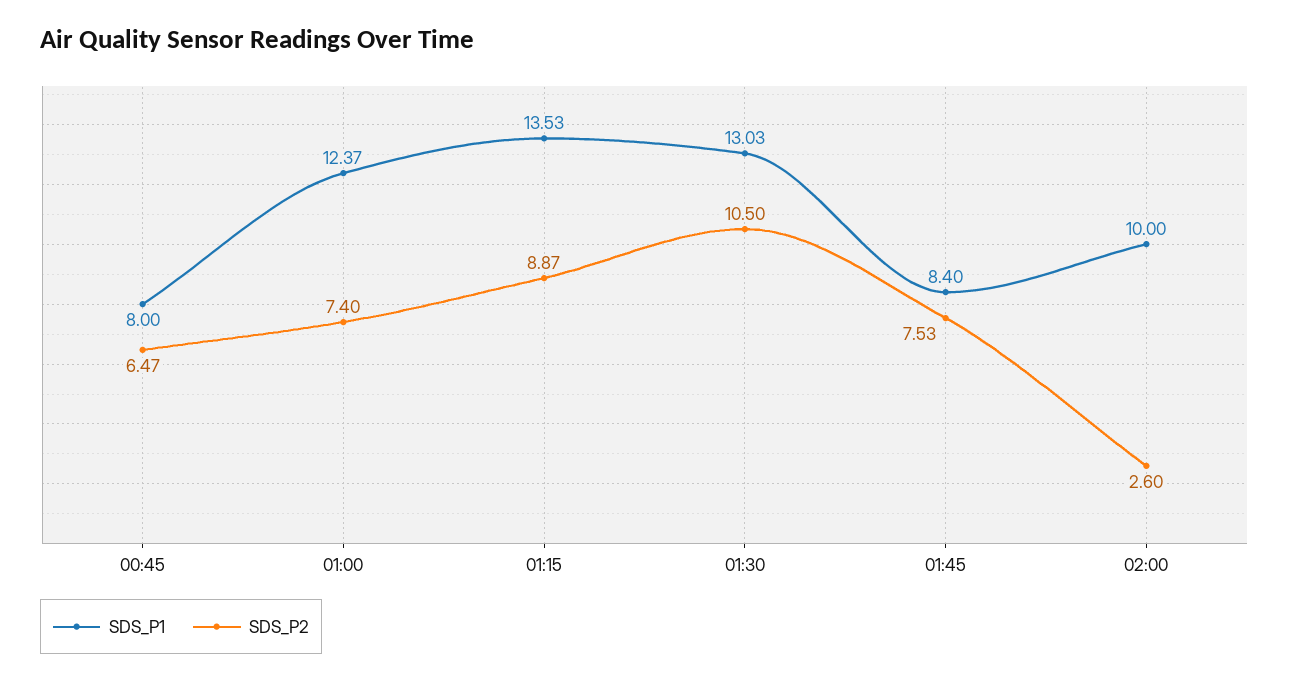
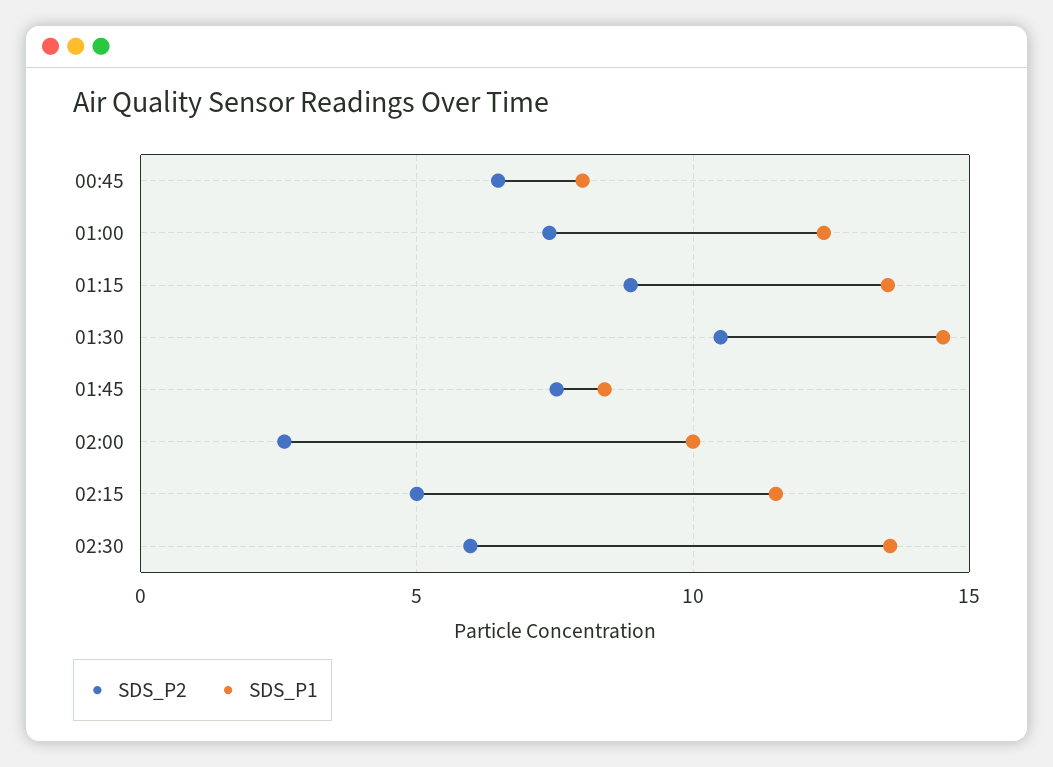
SDS_P1, 01:30: 13.03 -> 14.5
SDS_P2, 02:15: none -> 5
SDS_P1, 02:15: none -> 11.5
SDS_P2, 02:30: none -> 6
SDS_P1, 02:30: none -> 13.5

